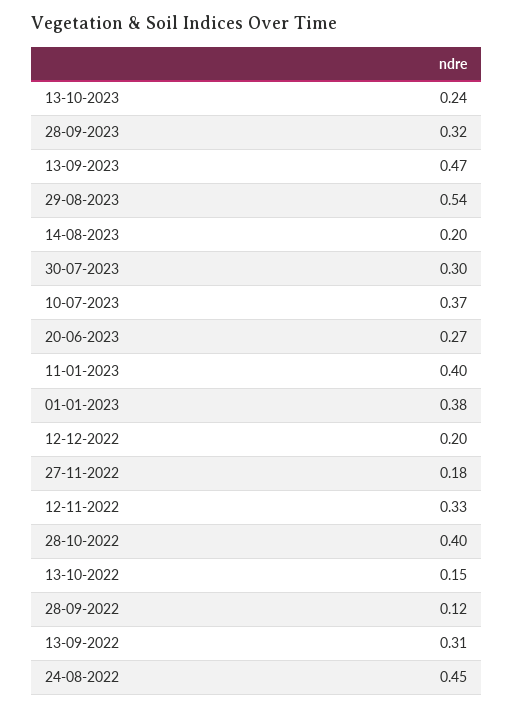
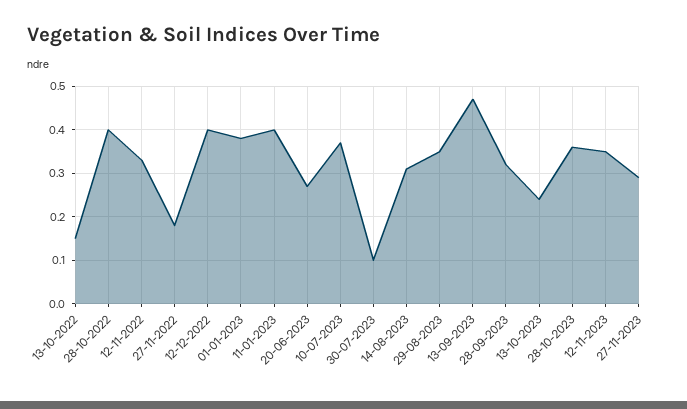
29-08-2023: 0.54 -> 0.35
14-08-2023: 0.2 -> 0.3
30-07-2023: 0.3 -> 0.1
12-12-2022: 0.2 -> 0.4
28-09-2022: 0.12 -> none
13-09-2022: 0.31 -> none
24-08-2022: 0.45 -> none
28-10-2023: none -> 0.35
12-11-2023: none -> 0.35
27-11-2023: none -> 0.3

